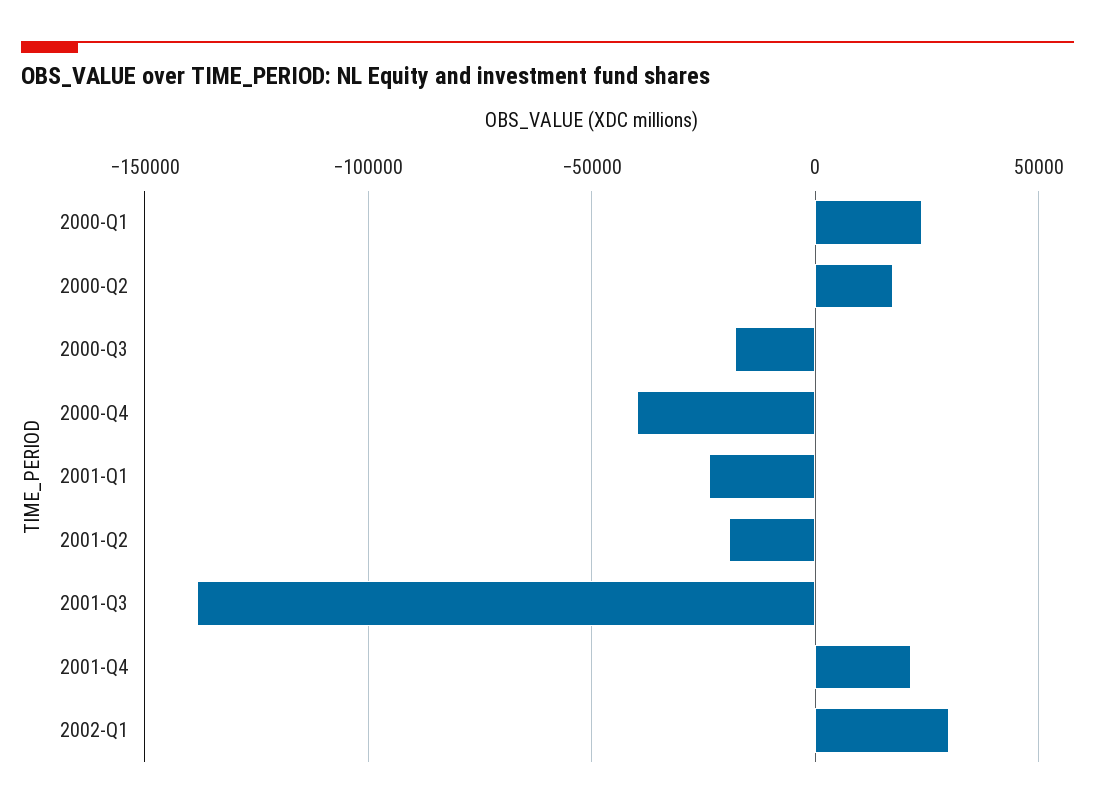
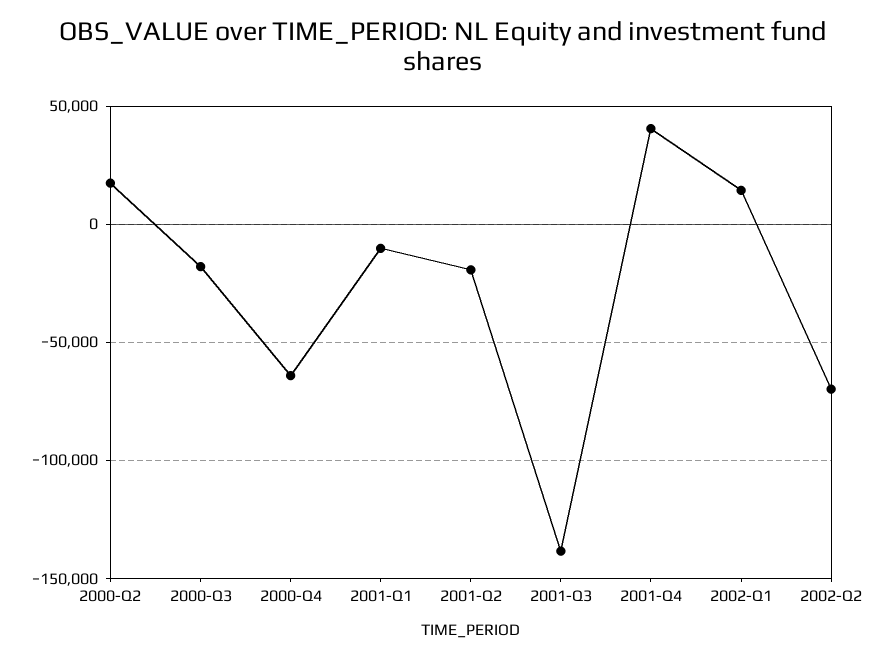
2000-Q1: 25000 -> none
2000-Q4: -40000 -> -65000
2001-Q1: -25000 -> -10000
2001-Q4: 20000 -> 40000
2002-Q1: 30000 -> 15000
2002-Q2: none -> -70000

